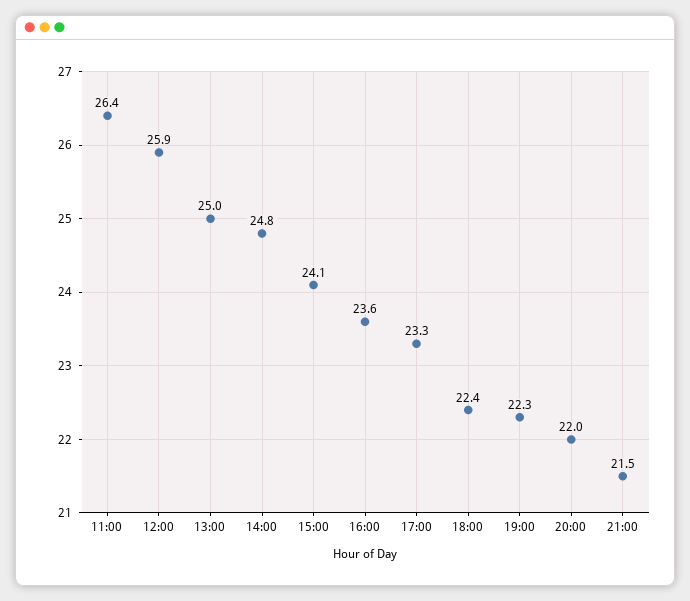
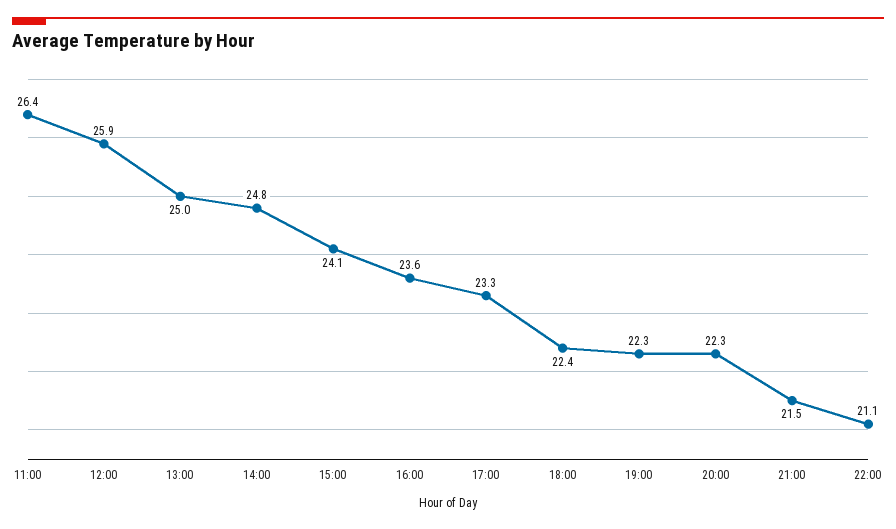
20:00: 22 -> 22.3
22:00: none -> 21.1

